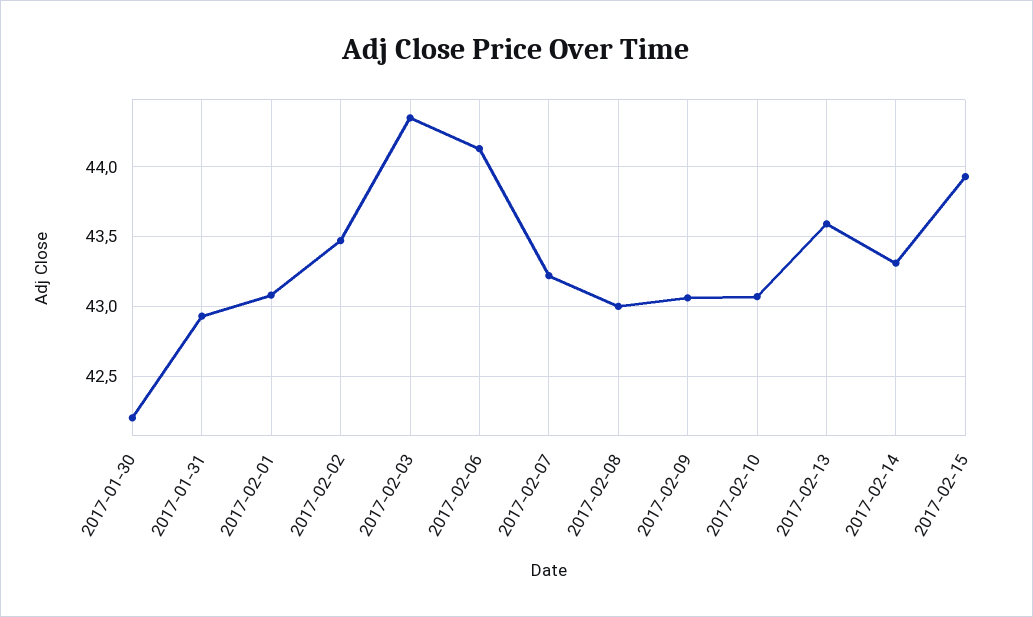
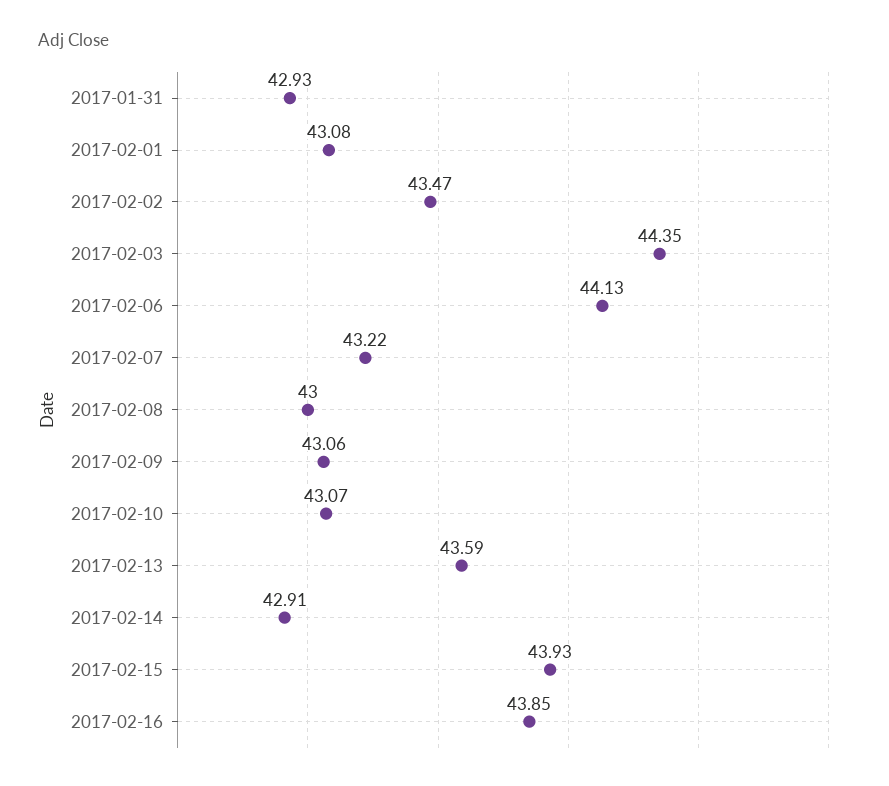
2017-01-30: 42.2 -> none
2017-02-14: 43.3 -> 42.91
2017-02-16: none -> 43.85

